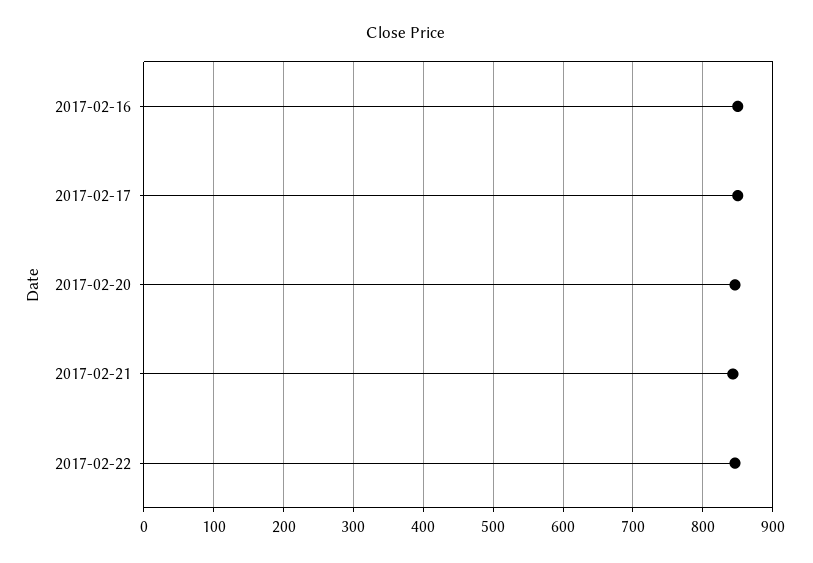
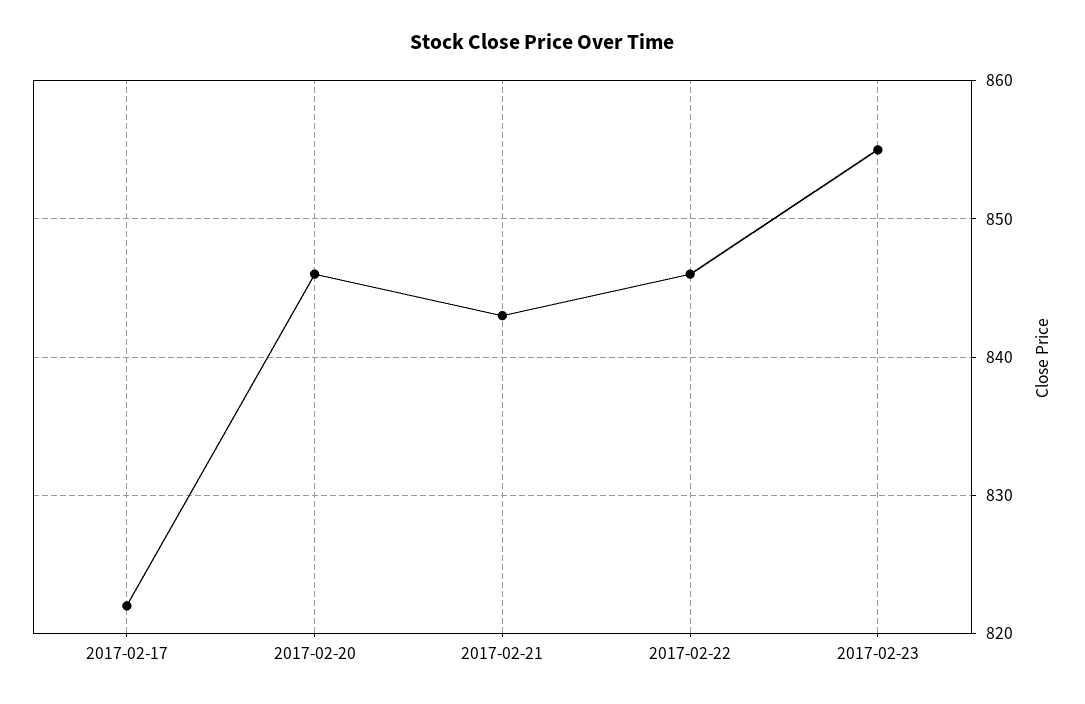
2017-02-16: 850 -> none
2017-02-17: 850 -> 822
2017-02-23: none -> 855

